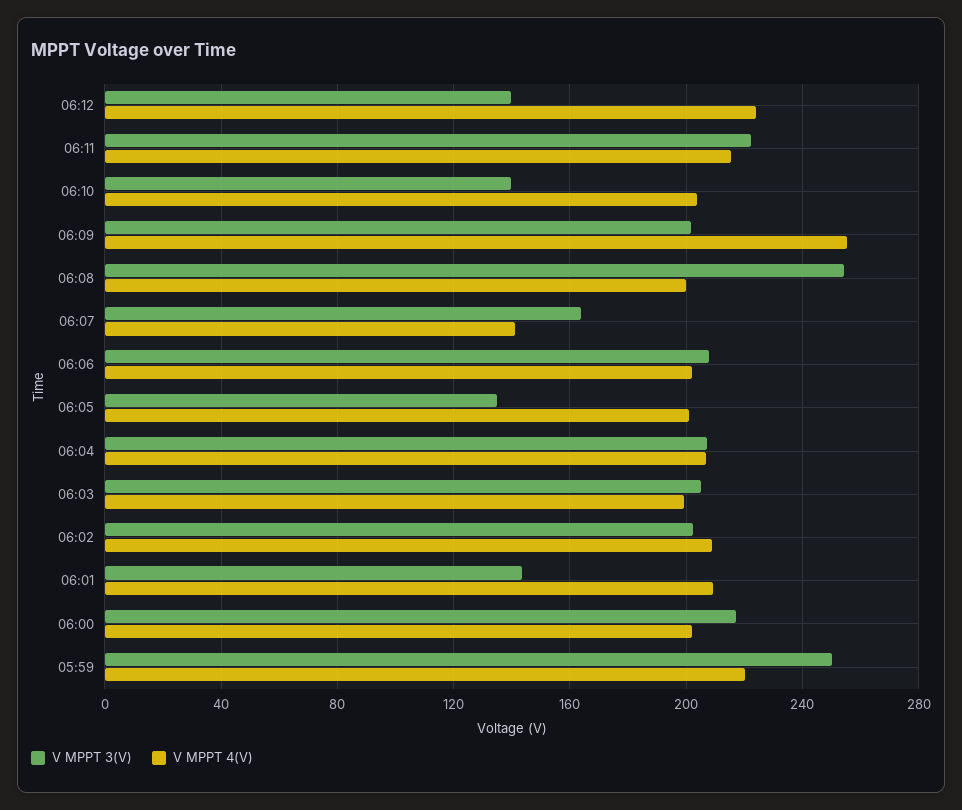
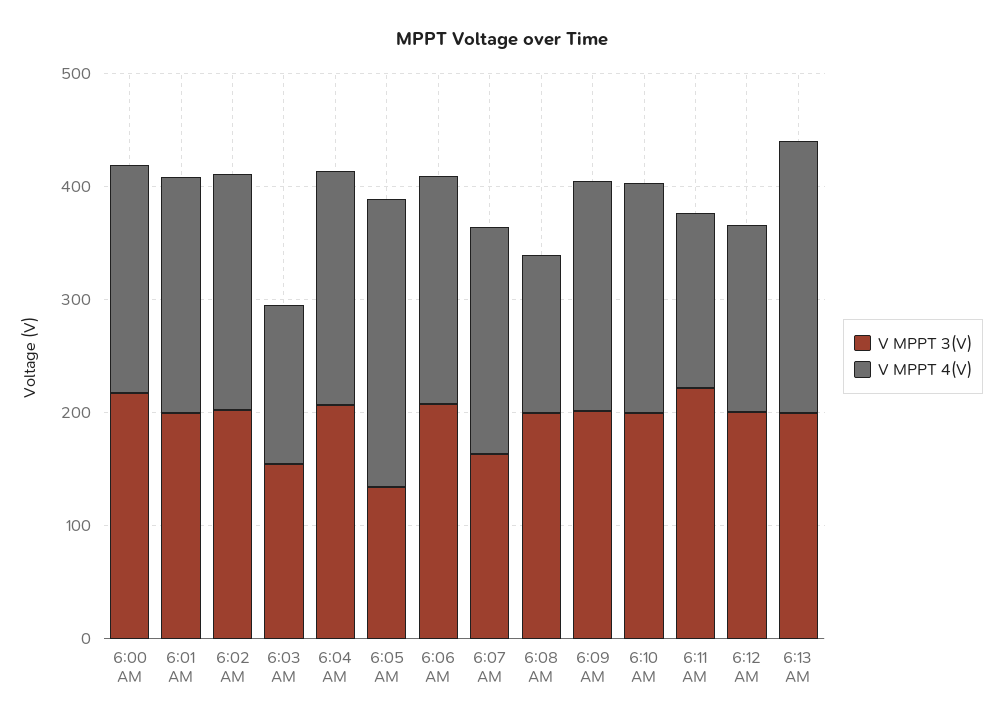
V MPPT 3(V), 06:12: 140 -> 200
V MPPT 4(V), 06:12: 225 -> 160
V MPPT 4(V), 06:11: 215 -> 160
V MPPT 3(V), 06:10: 140 -> 200
V MPPT 4(V), 06:09: 255 -> 200
V MPPT 3(V), 06:08: 255 -> 200
V MPPT 4(V), 06:08: 200 -> 140
V MPPT 4(V), 06:07: 140 -> 200
V MPPT 4(V), 06:05: 200 -> 260
V MPPT 3(V), 06:03: 205 -> 160
V MPPT 4(V), 06:03: 200 -> 140
V MPPT 3(V), 06:01: 145 -> 200
V MPPT 3(V), 05:59: 250 -> none
V MPPT 4(V), 05:59: 220 -> none
V MPPT 3(V), 6:13 AM: none -> 200
V MPPT 4(V), 6:13 AM: none -> 240

